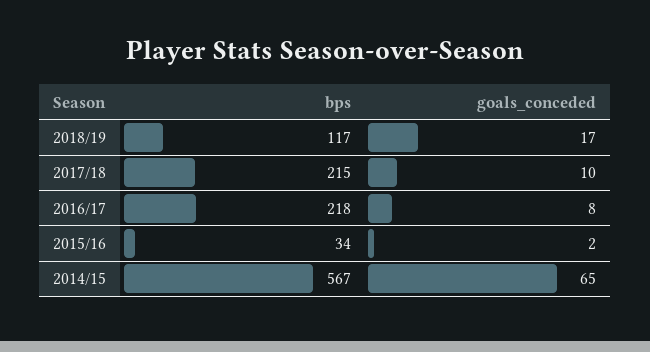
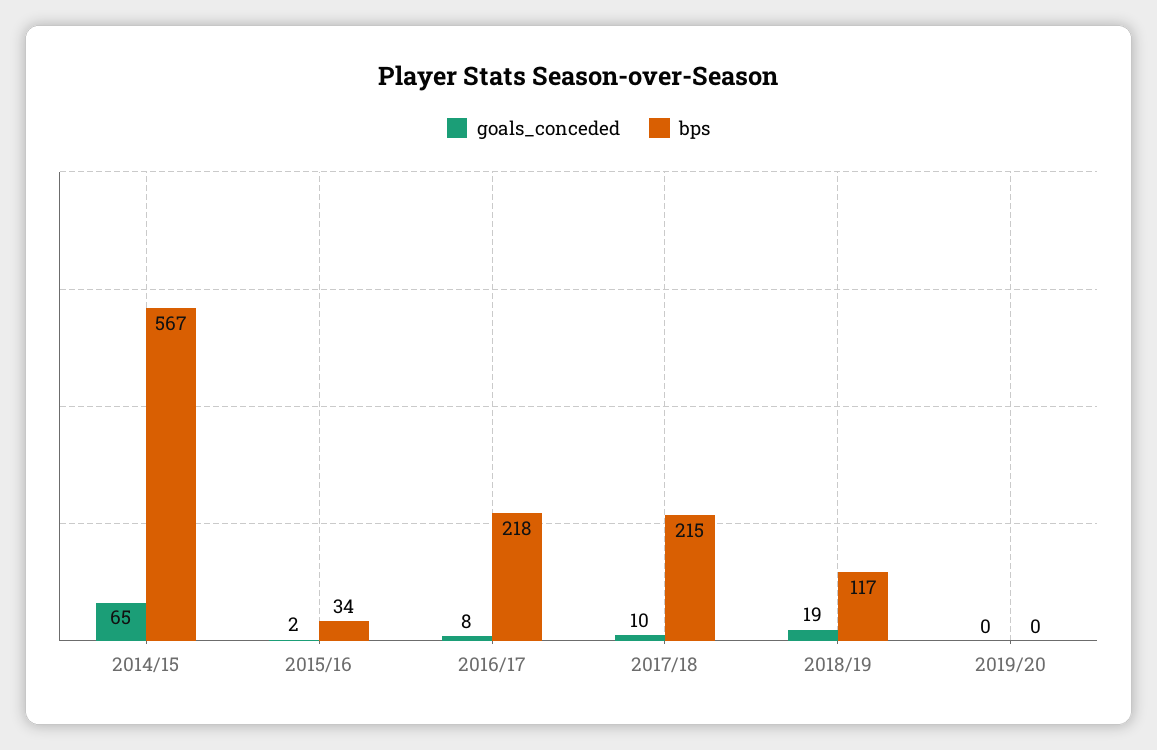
goals_conceded, 2018/19: 17 -> 19
goals_conceded, 2019/20: none -> 0
bps, 2019/20: none -> 0

